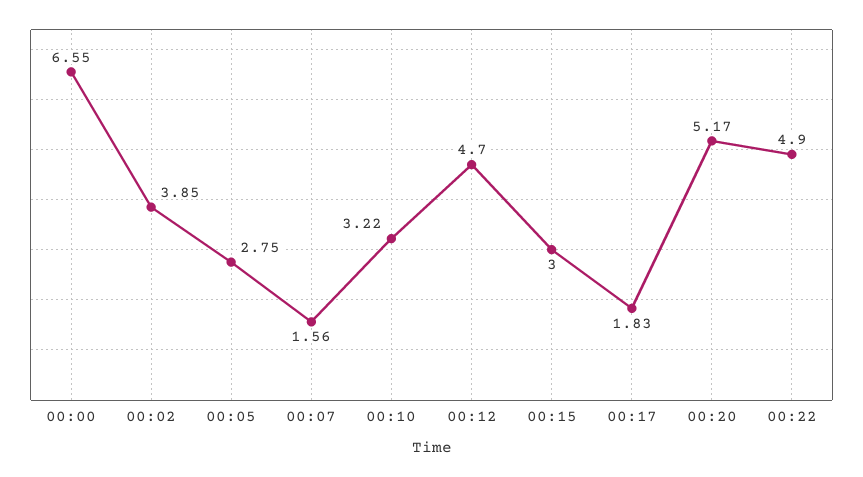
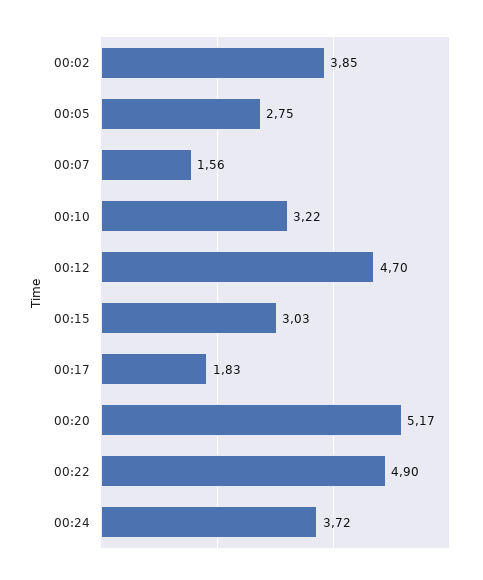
00:00: 6.55 -> none
00:15: 3 -> 3.03
00:24: none -> 3.72

